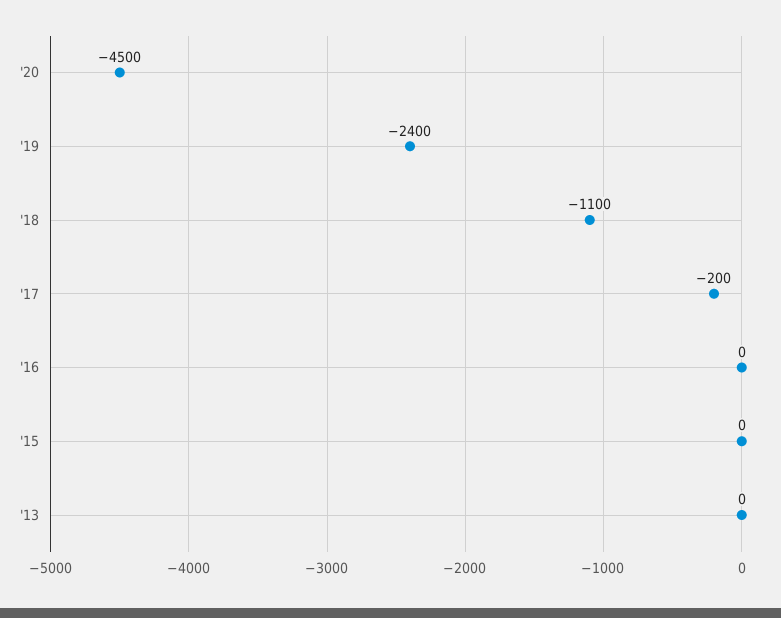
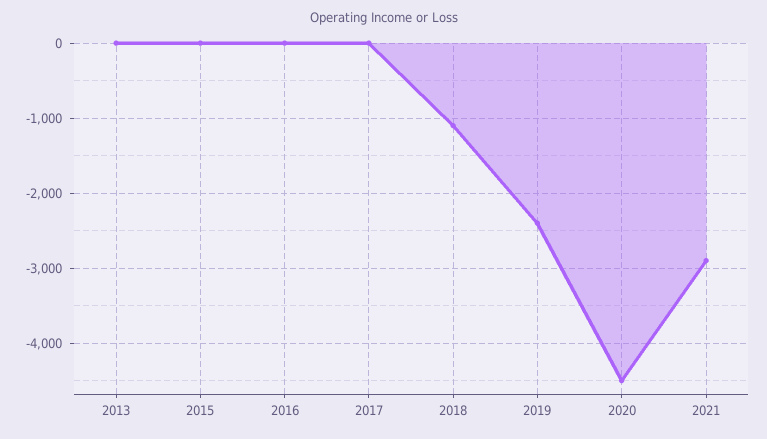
'17: -200 -> 0
2021: none -> -2900

